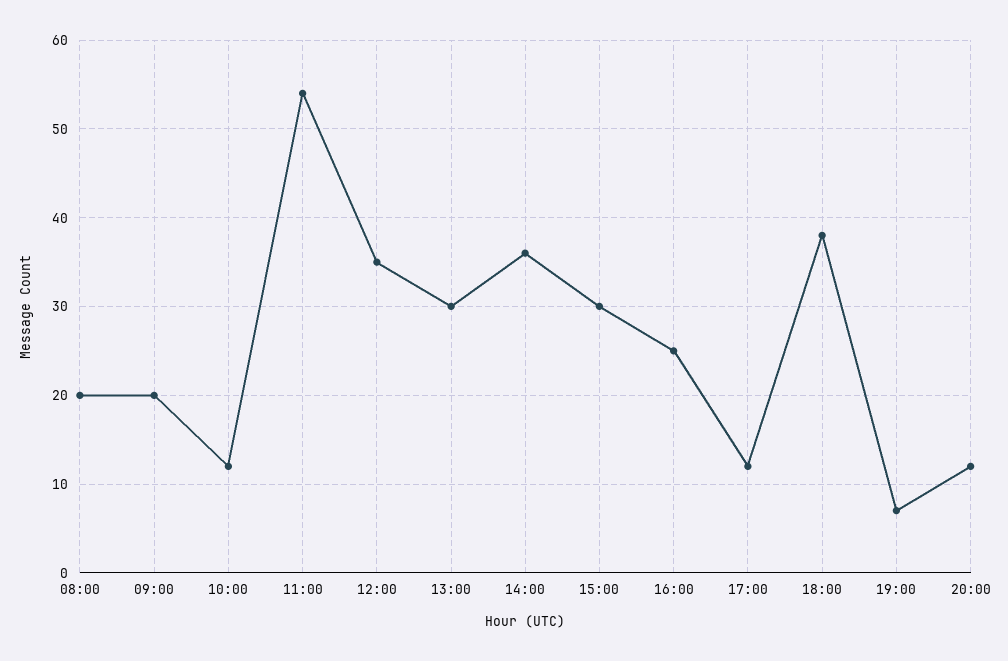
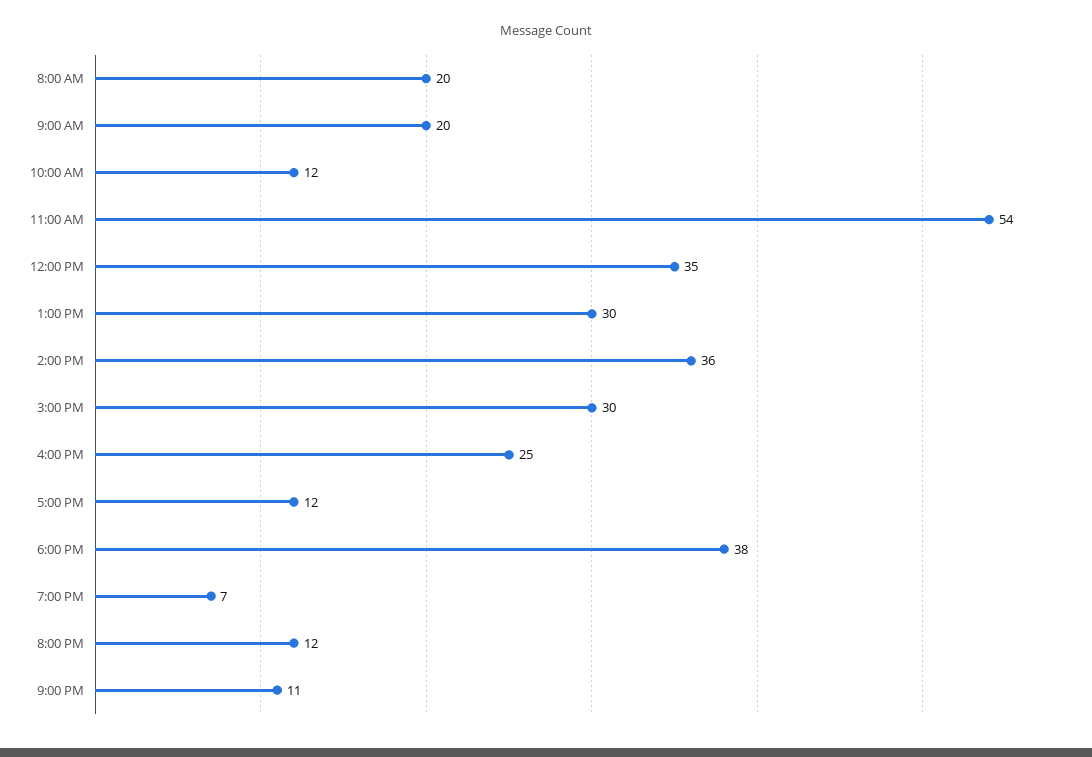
9:00 PM: none -> 11

